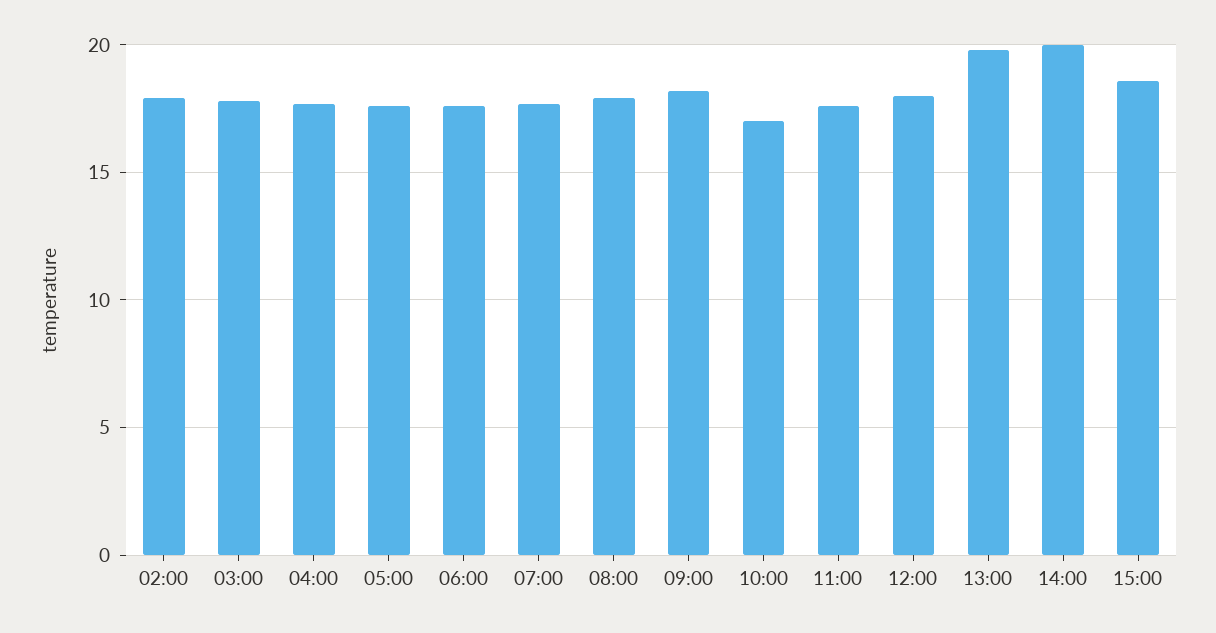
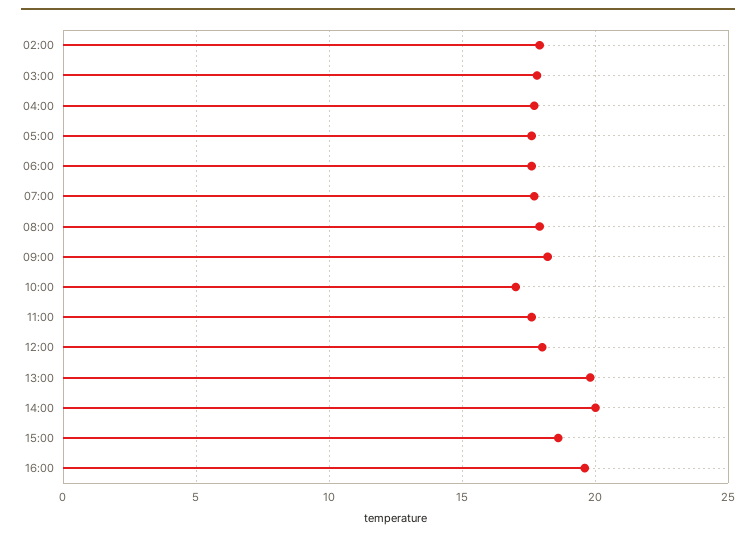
16:00: none -> 19.5

